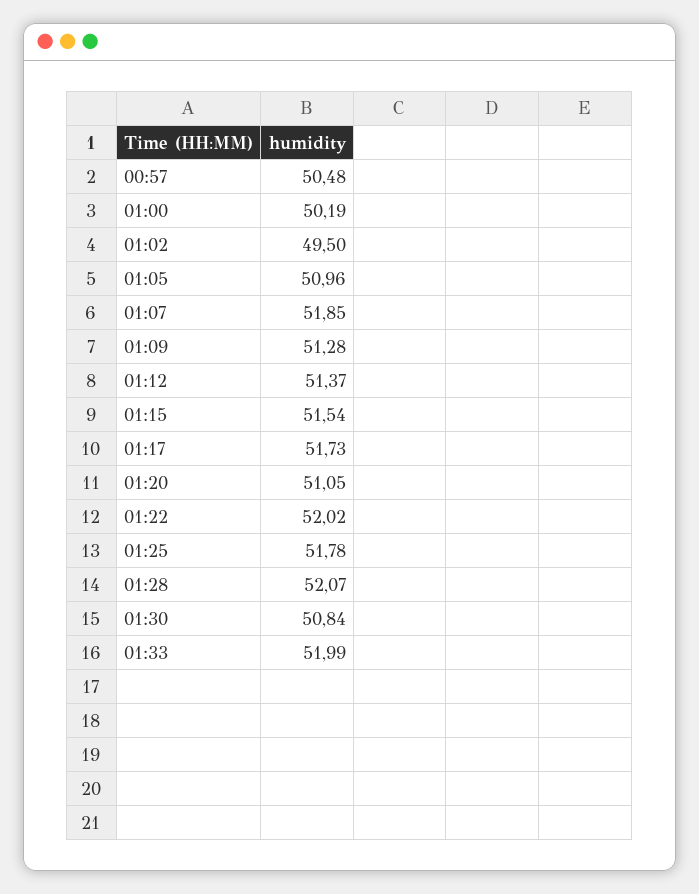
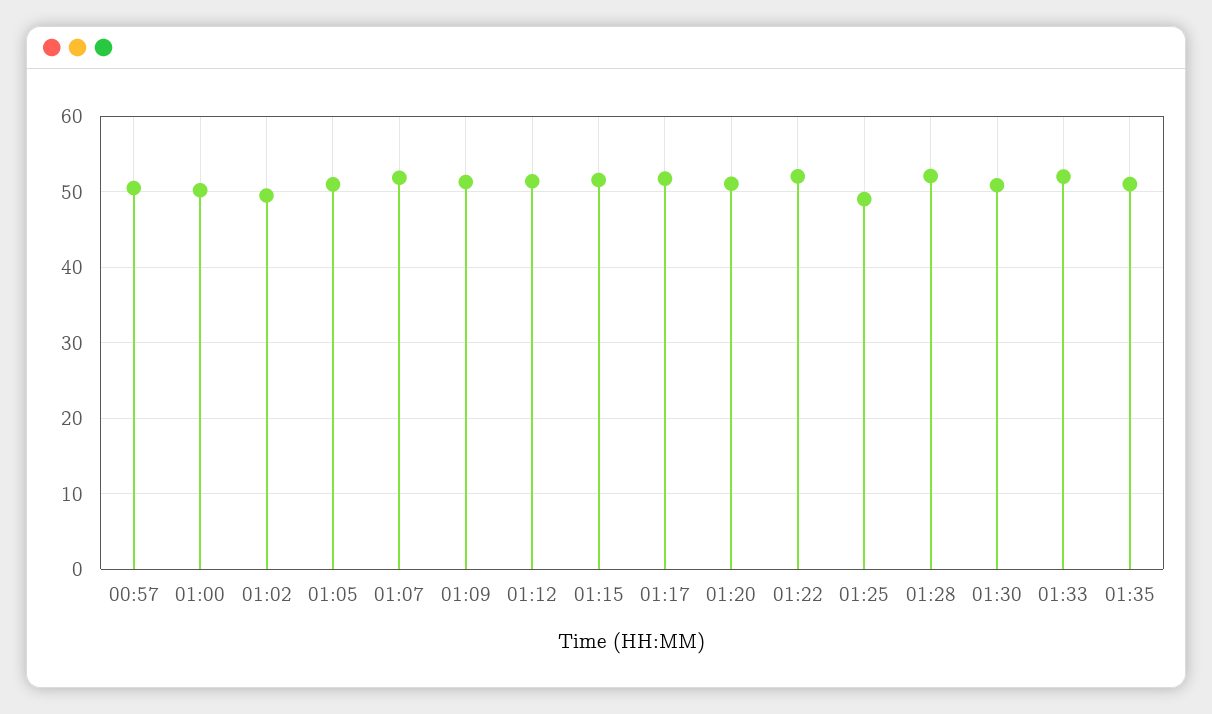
01:25: 51.78 -> 49
01:35: none -> 51

